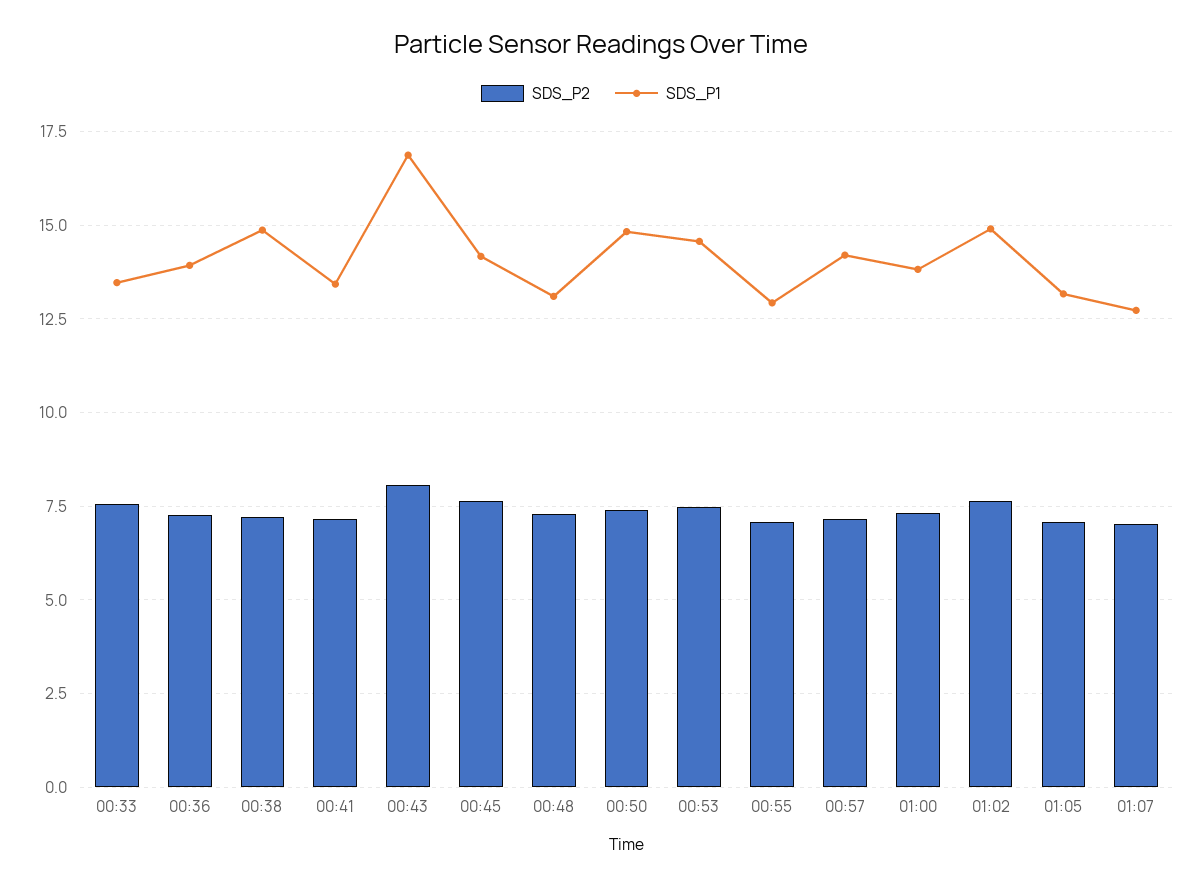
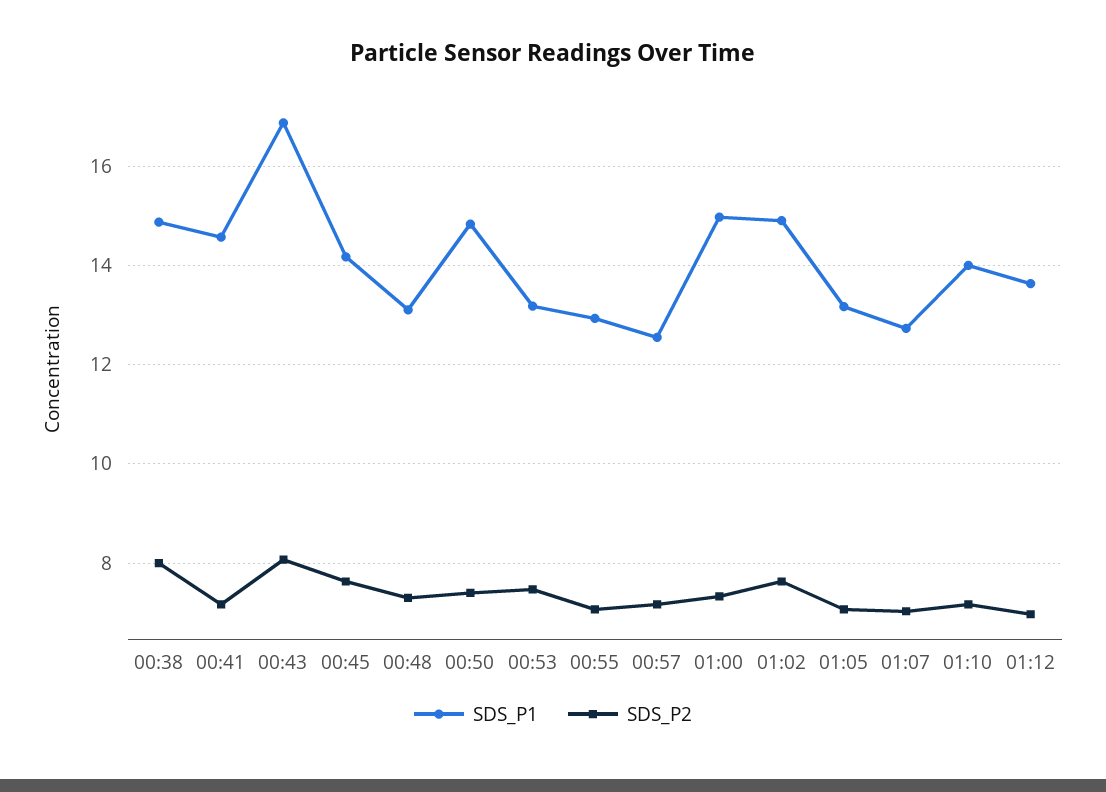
SDS_P2, 00:33: 7.5 -> none
SDS_P1, 00:33: 13.5 -> none
SDS_P2, 00:36: 7.25 -> none
SDS_P1, 00:36: 14 -> none
SDS_P2, 00:38: 7.25 -> 8
SDS_P1, 00:41: 13.5 -> 14.6
SDS_P1, 00:53: 14.5 -> 13.2
SDS_P1, 00:57: 14.25 -> 12.6
SDS_P1, 01:00: 13.75 -> 15
SDS_P1, 01:10: none -> 14
SDS_P2, 01:10: none -> 7.2
SDS_P1, 01:12: none -> 13.6
SDS_P2, 01:12: none -> 7

